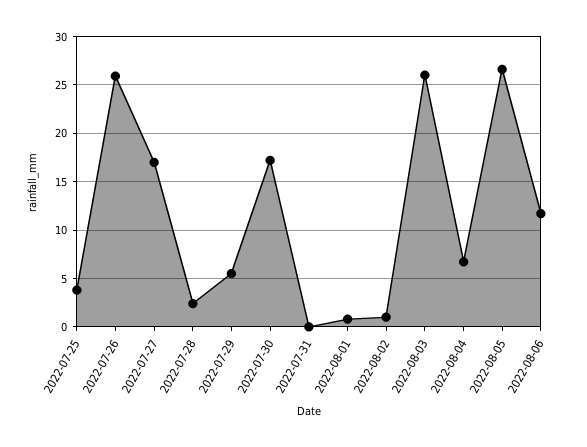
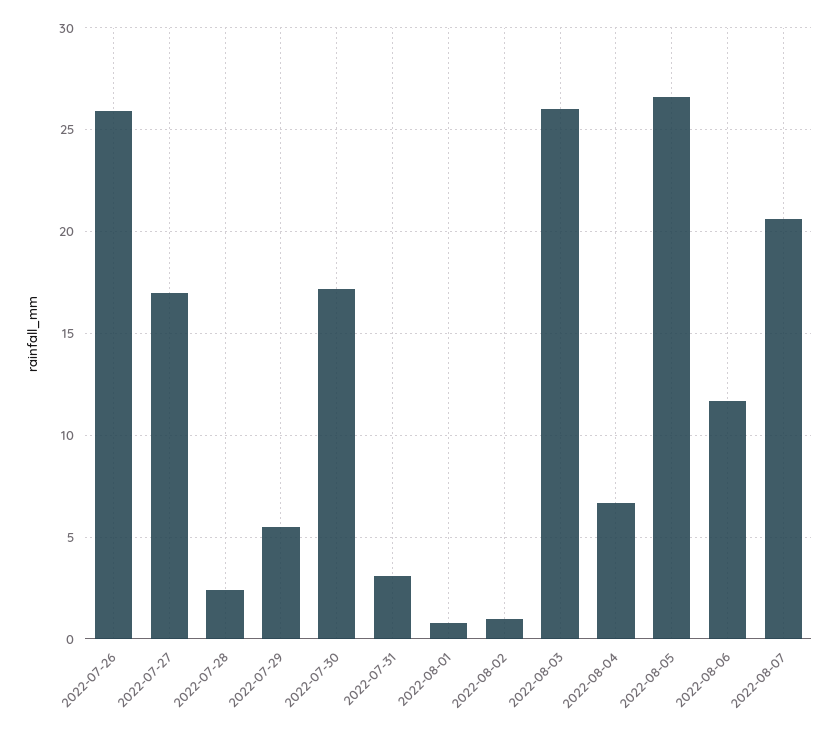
2022-07-25: 4 -> none
2022-07-31: 0 -> 3
2022-08-07: none -> 20.5

